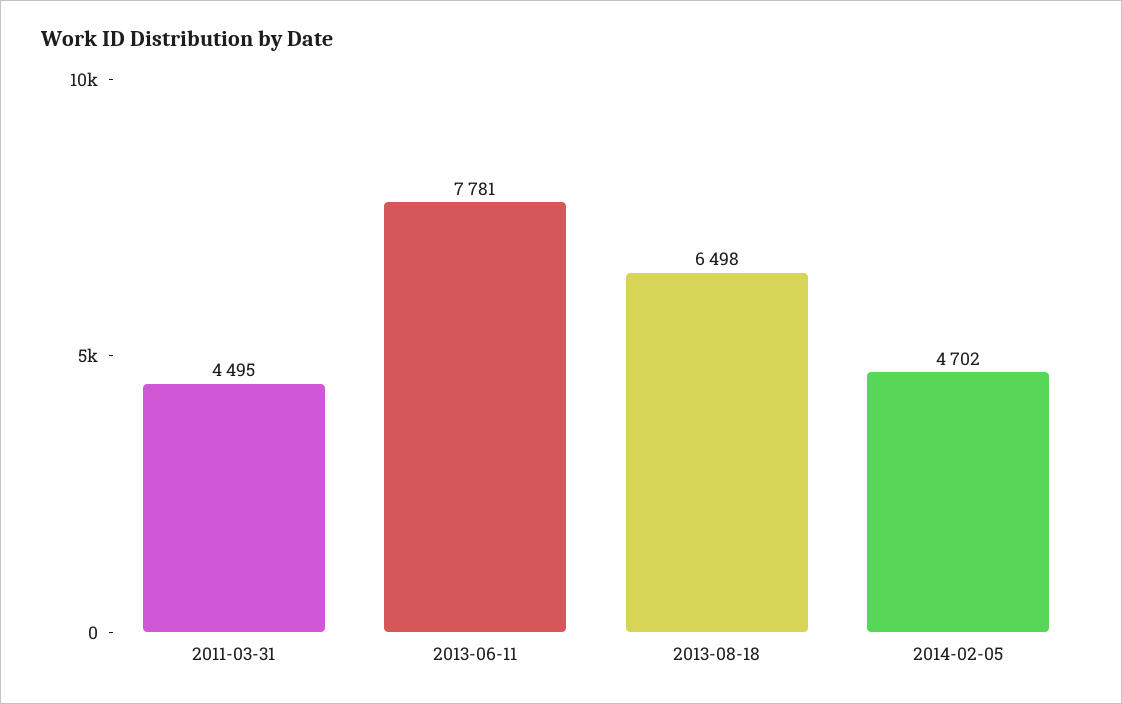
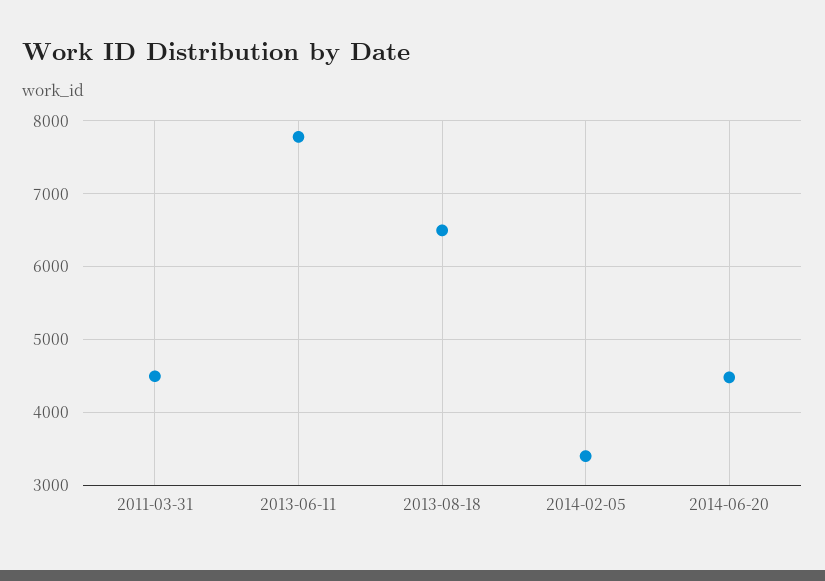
2014-02-05: 4702 -> 3400
2014-06-20: none -> 4500

